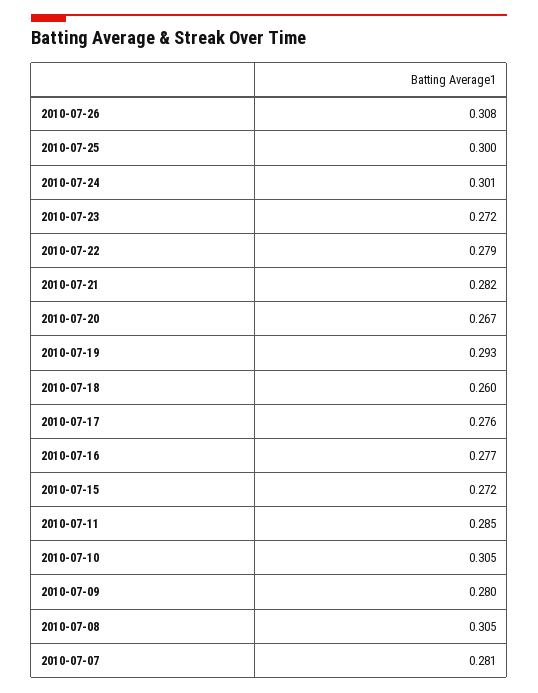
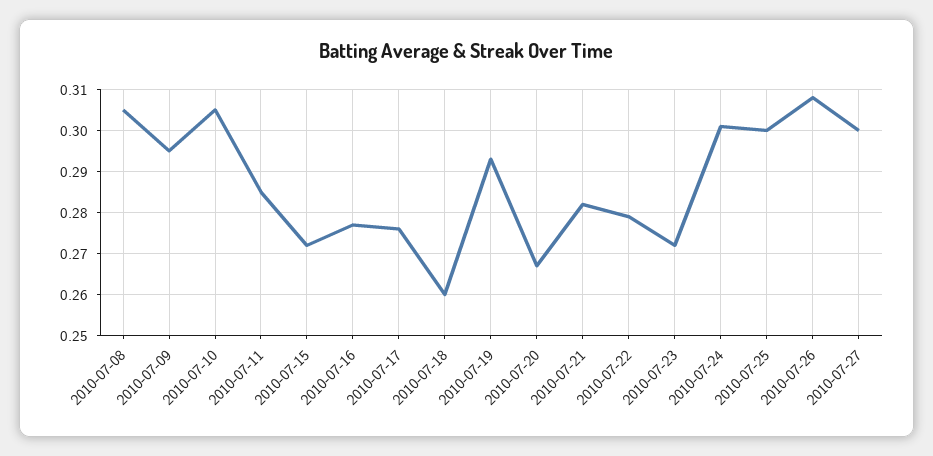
2010-07-09: 0.28 -> 0.295
2010-07-07: 0.281 -> none
2010-07-27: none -> 0.3

